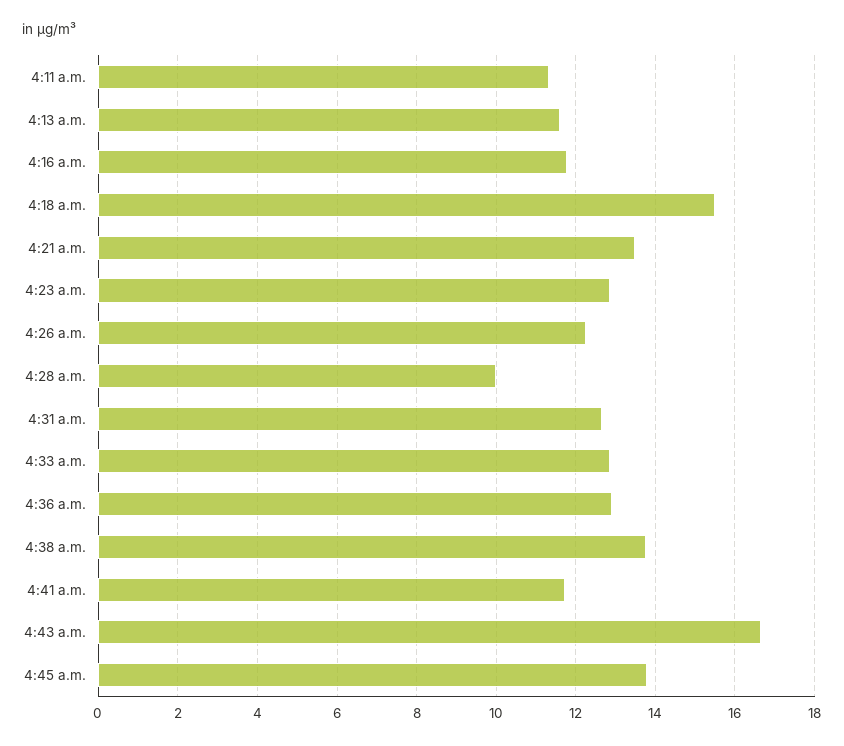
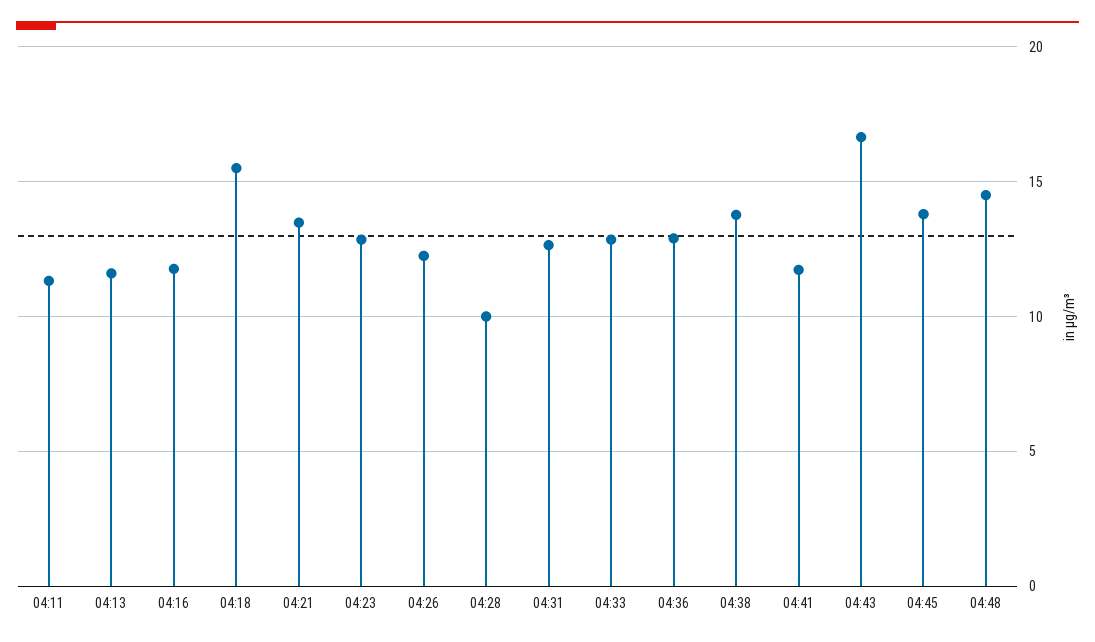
04:48: none -> 14.5

